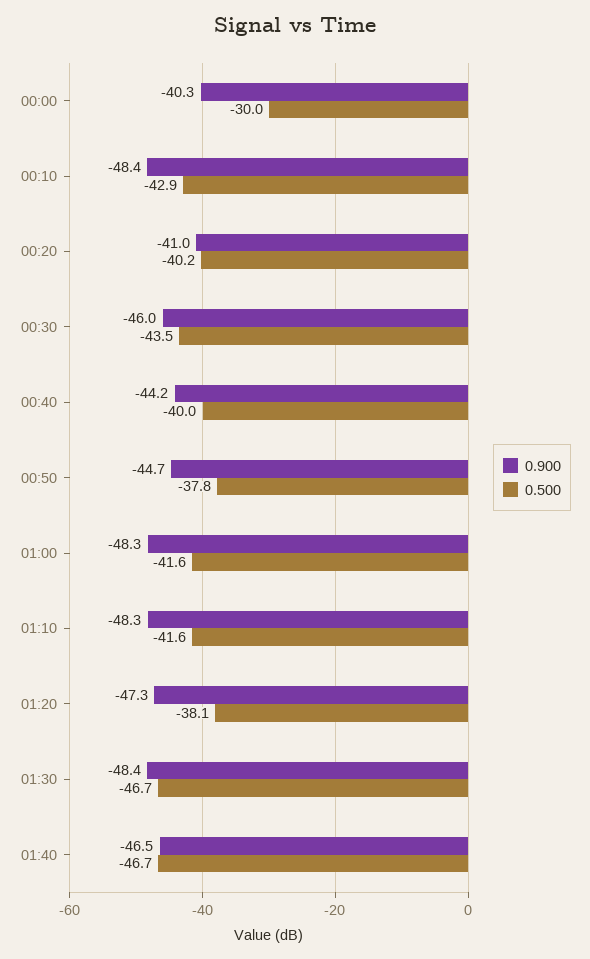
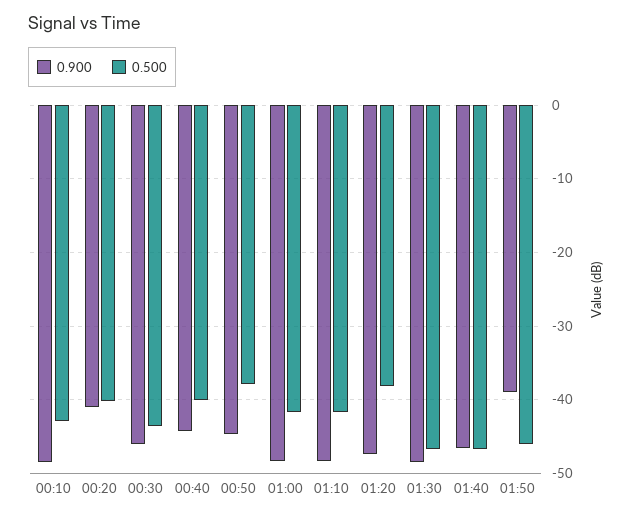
0.900, 00:00: -40.3 -> none
0.500, 00:00: -30 -> none
0.900, 01:50: none -> -39
0.500, 01:50: none -> -46

